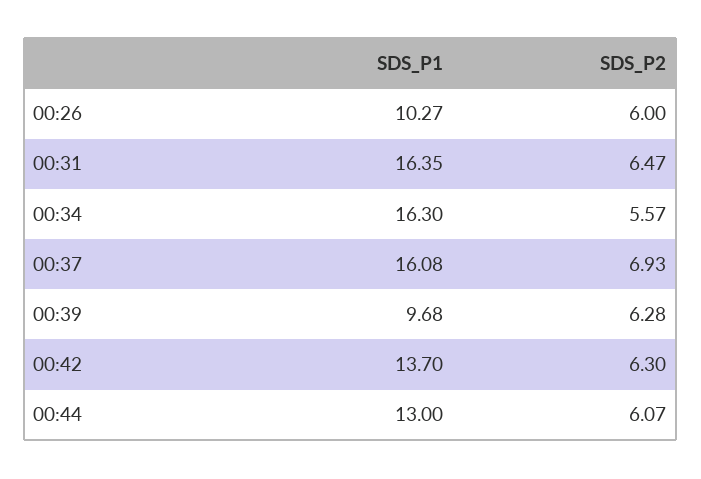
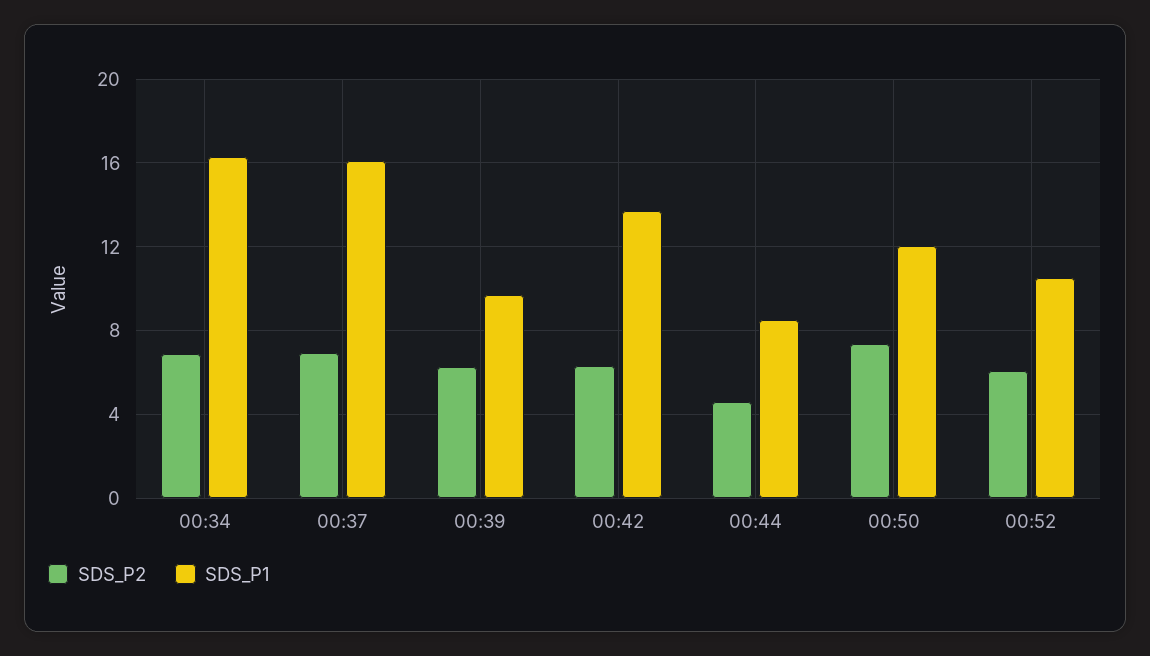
SDS_P1, 00:26: 10.27 -> none
SDS_P2, 00:26: 6 -> none
SDS_P1, 00:31: 16.35 -> none
SDS_P2, 00:31: 6.47 -> none
SDS_P2, 00:34: 5.57 -> 7
SDS_P1, 00:44: 13 -> 8.5
SDS_P2, 00:44: 6.07 -> 4.5
SDS_P2, 00:50: none -> 7.5
SDS_P1, 00:50: none -> 12
SDS_P2, 00:52: none -> 6
SDS_P1, 00:52: none -> 10.5

